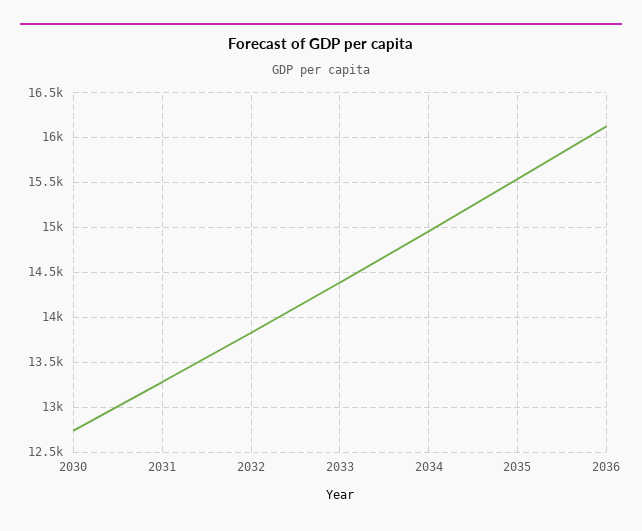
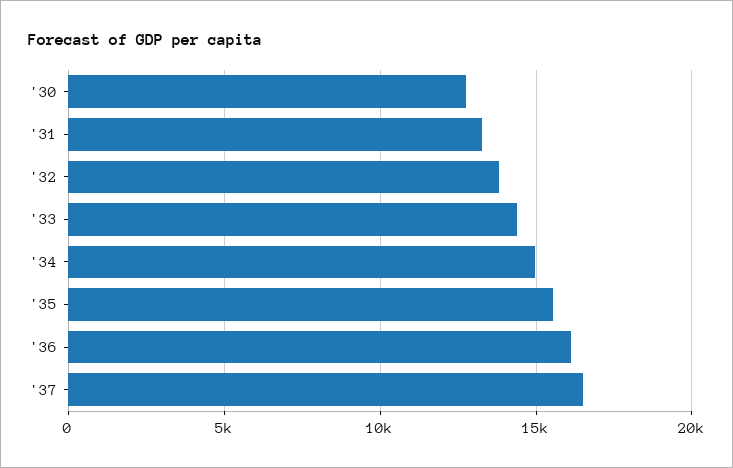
'37: none -> 16500

